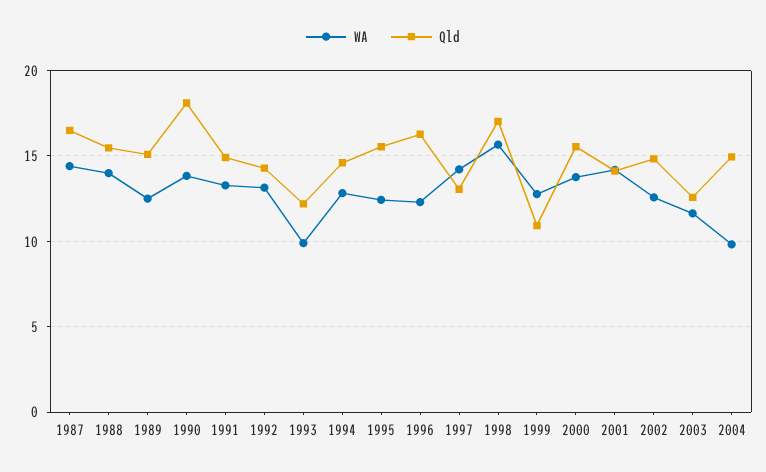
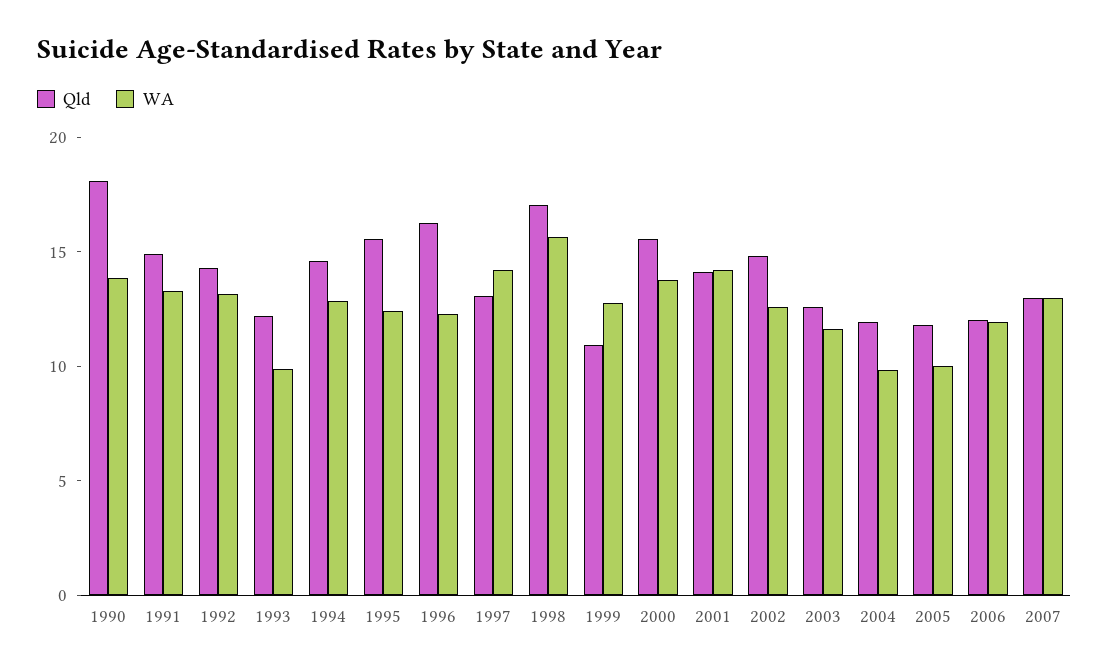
WA, 1987: 14.5 -> none
Qld, 1987: 16.5 -> none
WA, 1988: 14 -> none
Qld, 1988: 15.5 -> none
WA, 1989: 12.5 -> none
Qld, 1989: 15 -> none
Qld, 2004: 15 -> 12
Qld, 2005: none -> 12
WA, 2005: none -> 10
Qld, 2006: none -> 12
WA, 2006: none -> 12
Qld, 2007: none -> 13
WA, 2007: none -> 13

